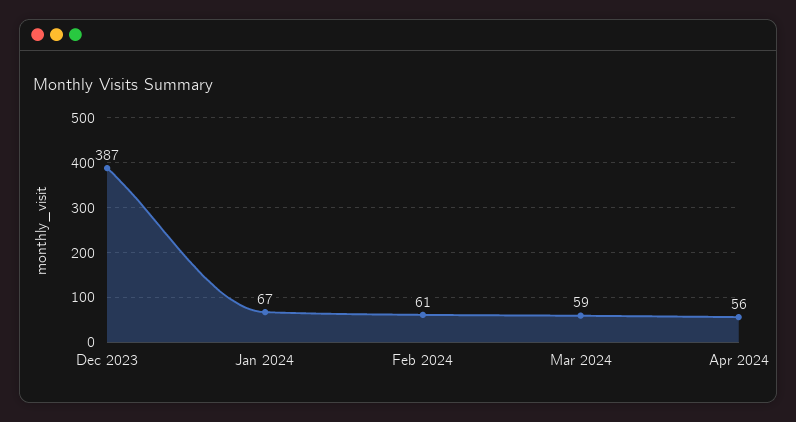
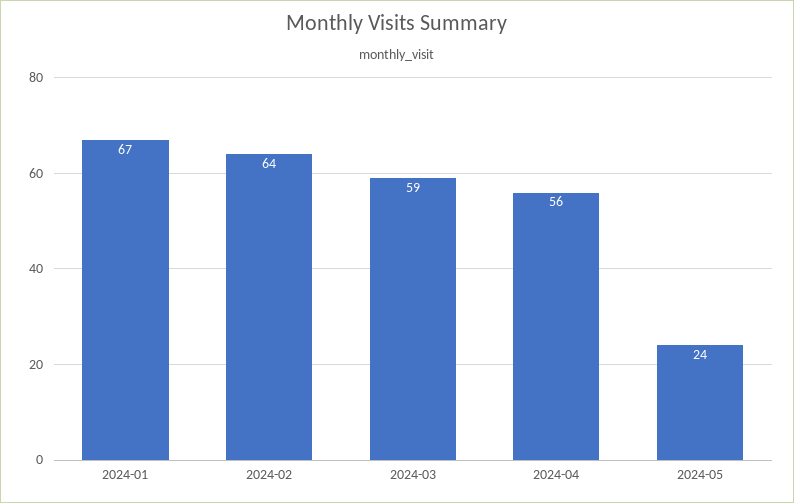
Dec 2023: 387 -> none
Feb 2024: 61 -> 64
2024-05: none -> 24

